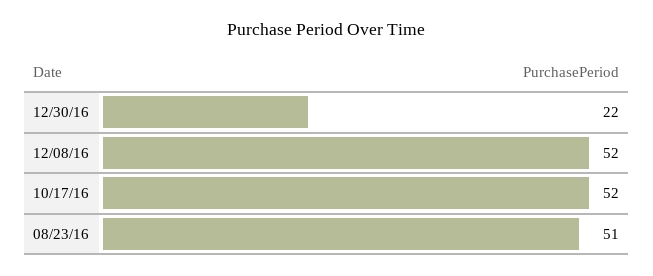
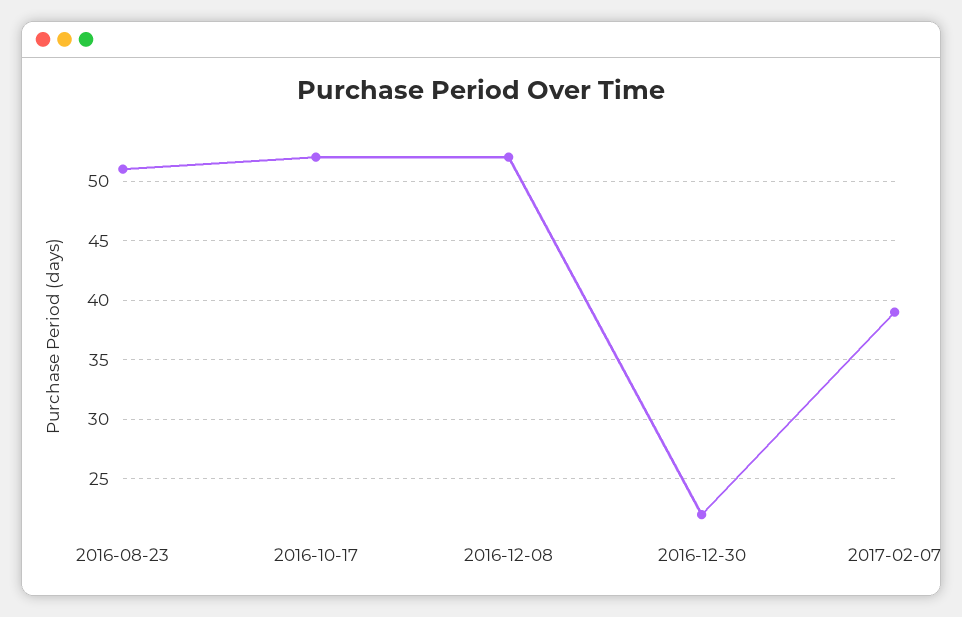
2017-02-07: none -> 39

